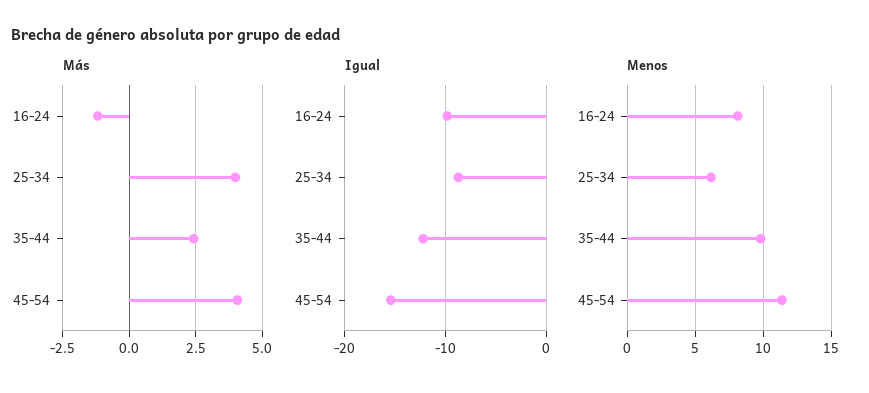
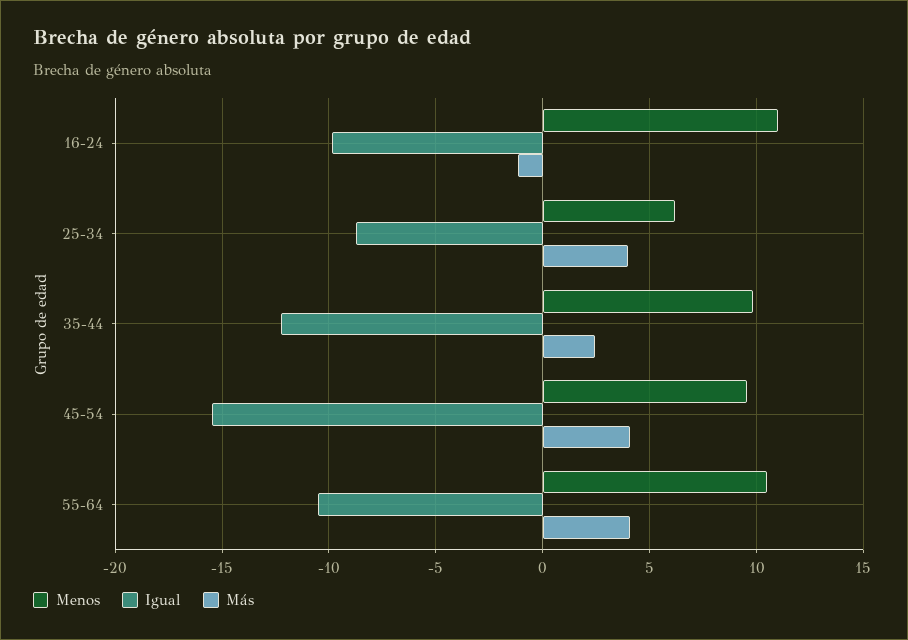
Menos, 16-24: 8 -> 11
Menos, 45-54: 11.5 -> 9.5
Menos, 55-64: none -> 10.5
Igual, 55-64: none -> -10.5
Más, 55-64: none -> 4

